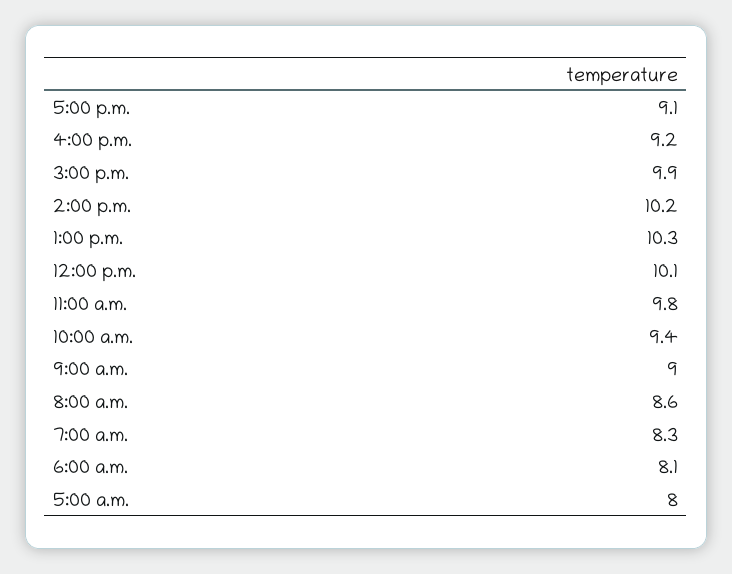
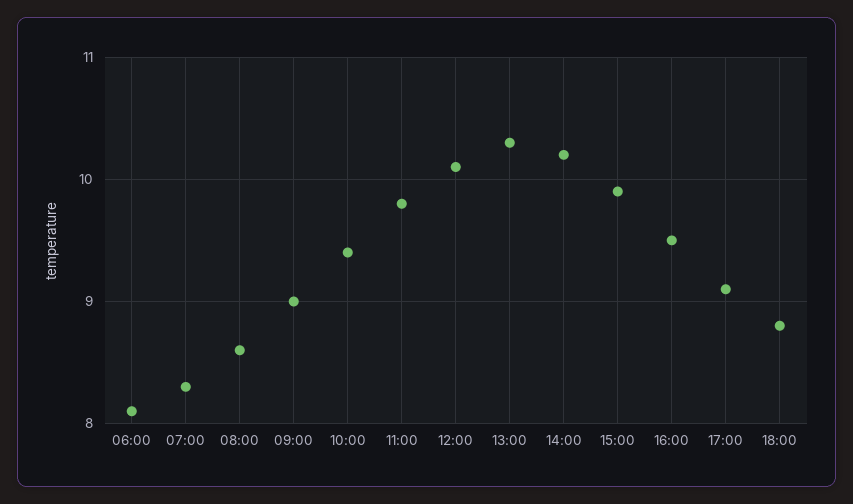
4:00 p.m.: 9.2 -> 9.5
5:00 a.m.: 8 -> none
18:00: none -> 8.8

